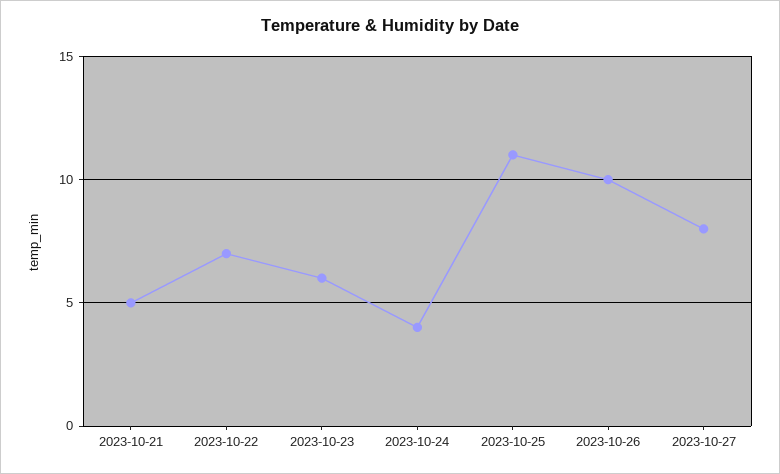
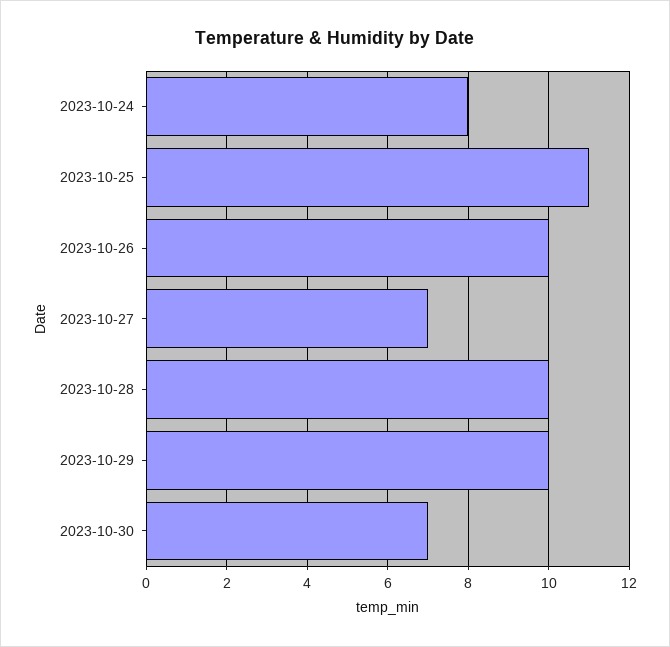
2023-10-21: 5 -> none
2023-10-22: 7 -> none
2023-10-23: 6 -> none
2023-10-24: 4 -> 8
2023-10-27: 8 -> 7
2023-10-28: none -> 10
2023-10-29: none -> 10
2023-10-30: none -> 7

